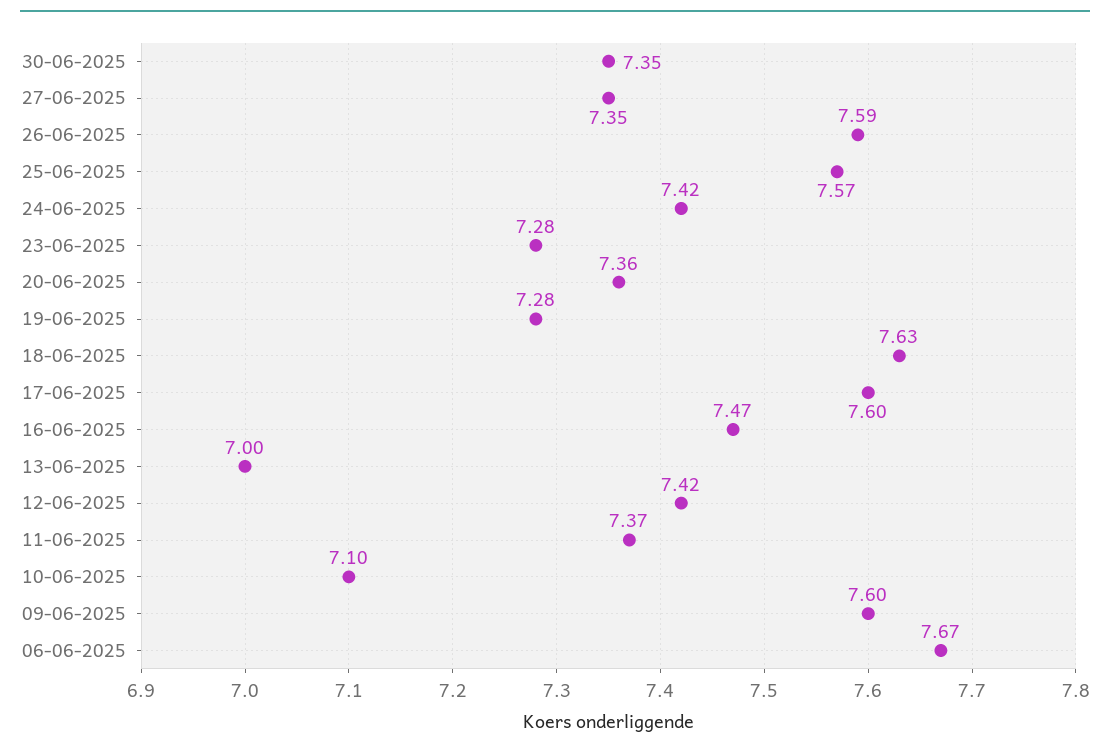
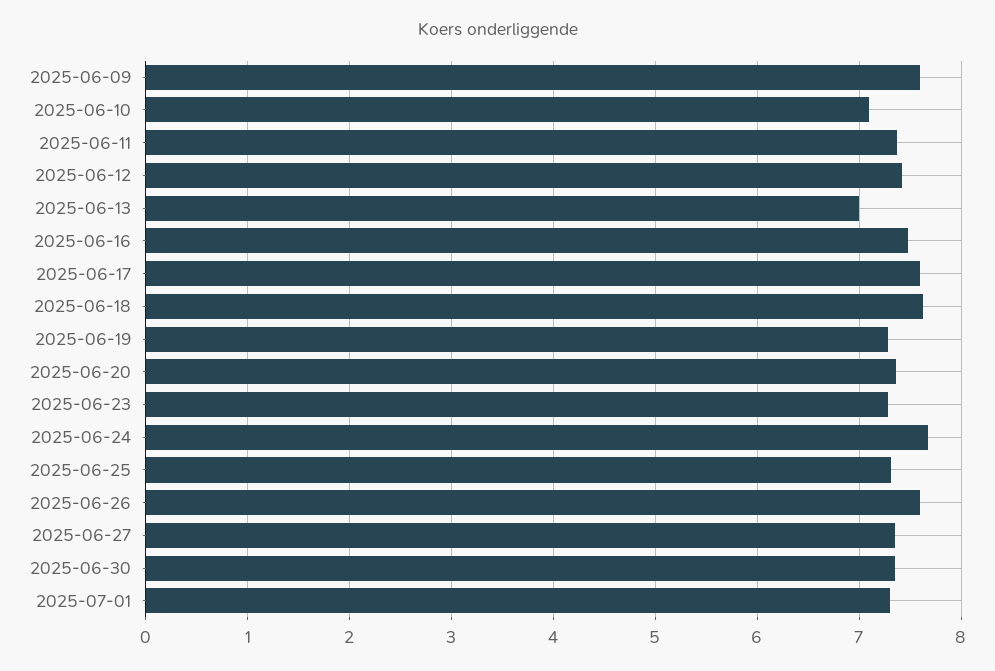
25-06-2025: 7.57 -> 7.3
24-06-2025: 7.42 -> 7.7
06-06-2025: 7.67 -> none
2025-07-01: none -> 7.3

